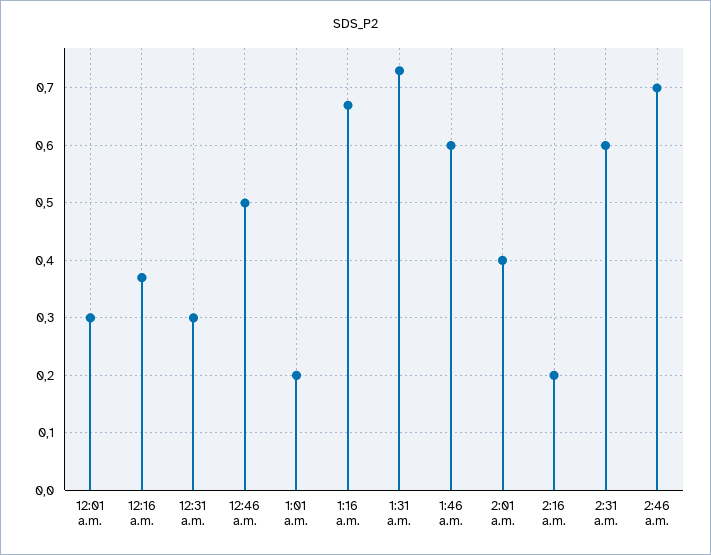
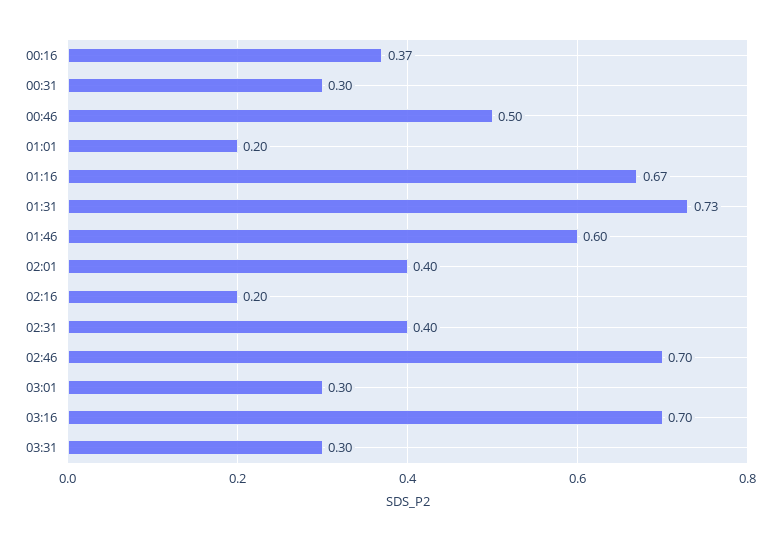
12:01 a.m.: 0.3 -> none
2:31 a.m.: 0.6 -> 0.4
03:01: none -> 0.3
03:16: none -> 0.7
03:31: none -> 0.3

